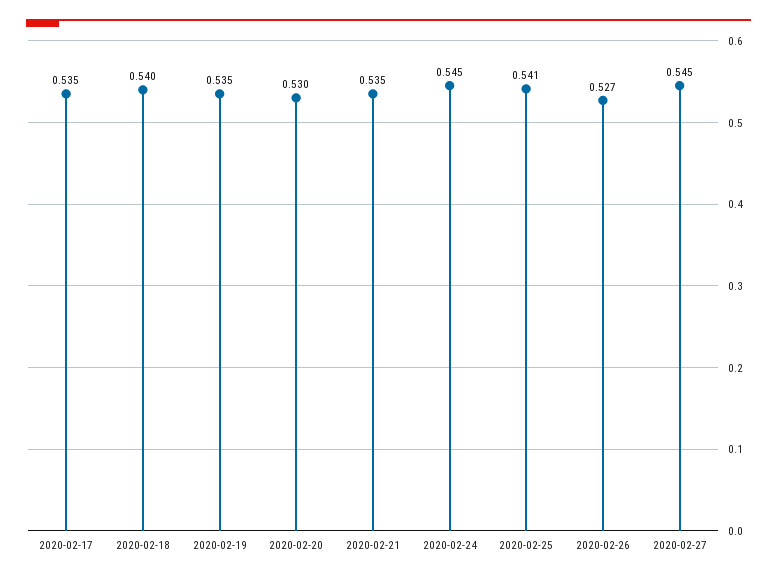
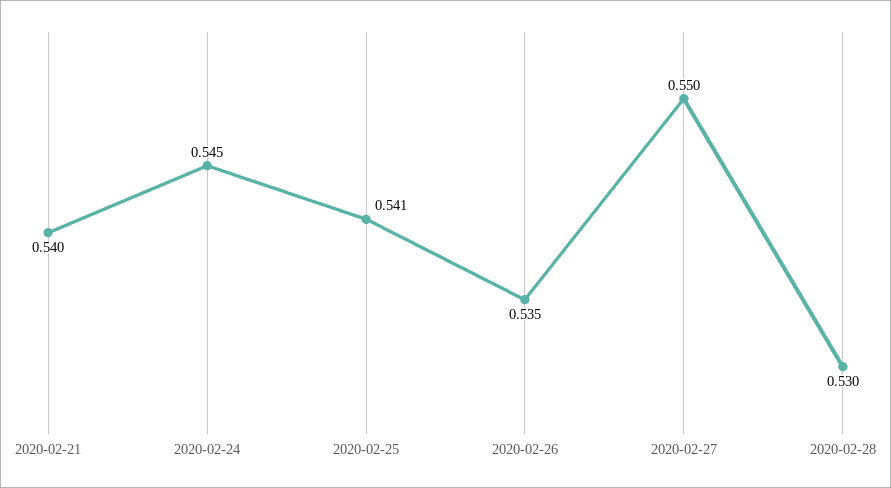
2020-02-17: 0.535 -> none
2020-02-18: 0.54 -> none
2020-02-19: 0.535 -> none
2020-02-20: 0.53 -> none
2020-02-21: 0.535 -> 0.54
2020-02-26: 0.527 -> 0.535
2020-02-27: 0.545 -> 0.55
2020-02-28: none -> 0.53

